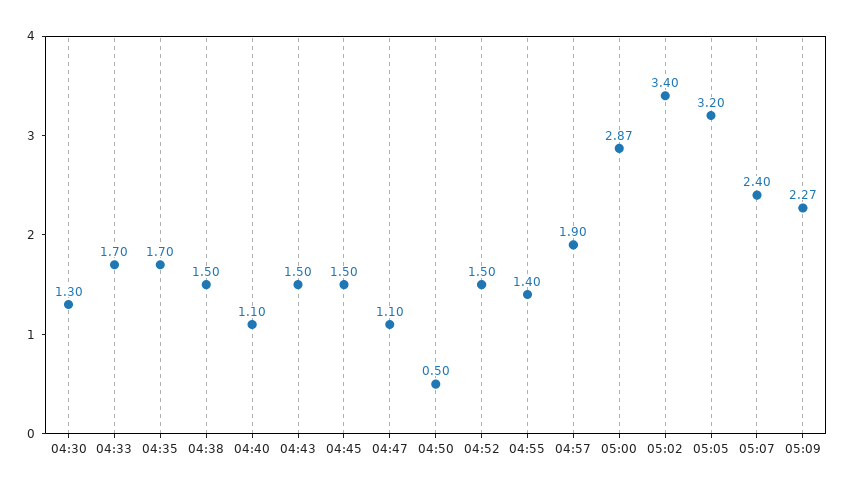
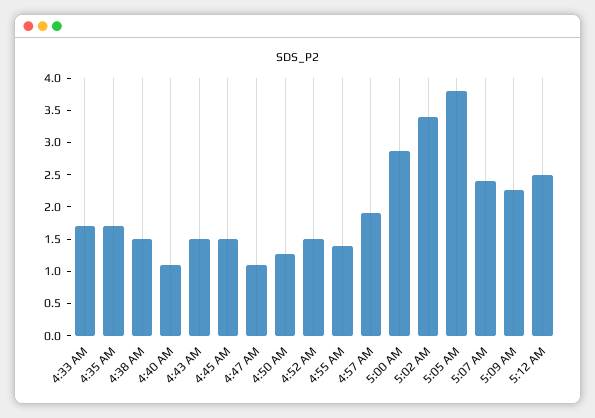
04:30: 1.3 -> none
04:50: 0.5 -> 1.25
05:05: 3.2 -> 3.75
5:12 AM: none -> 2.5

